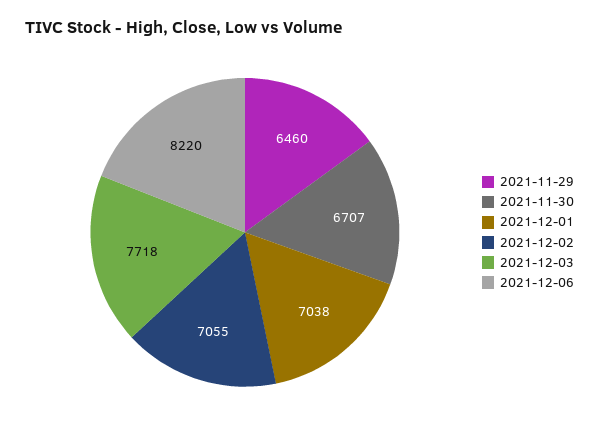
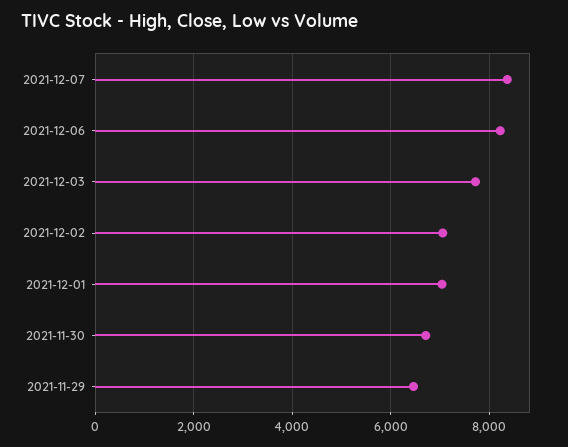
2021-12-07: none -> 8400

